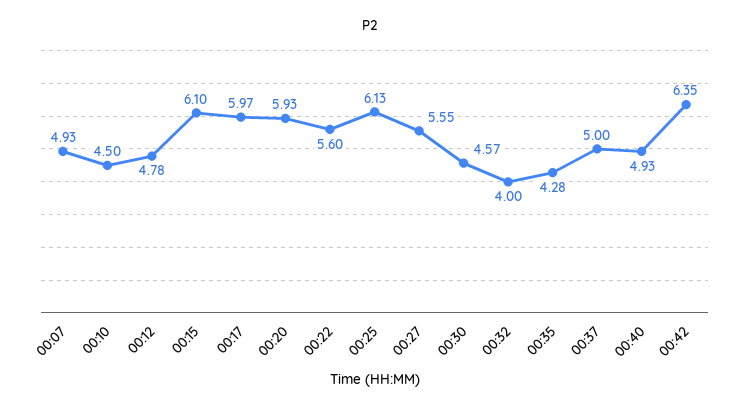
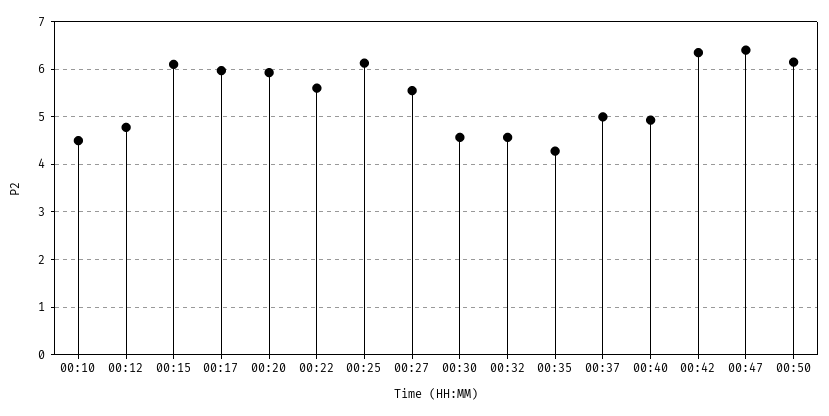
00:07: 4.93 -> none
00:32: 4 -> 4.6
00:47: none -> 6.4
00:50: none -> 6.2

